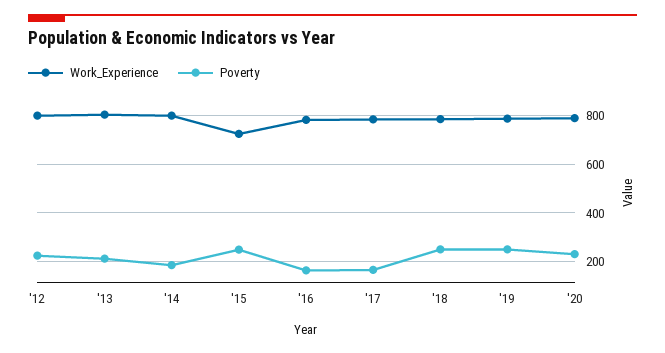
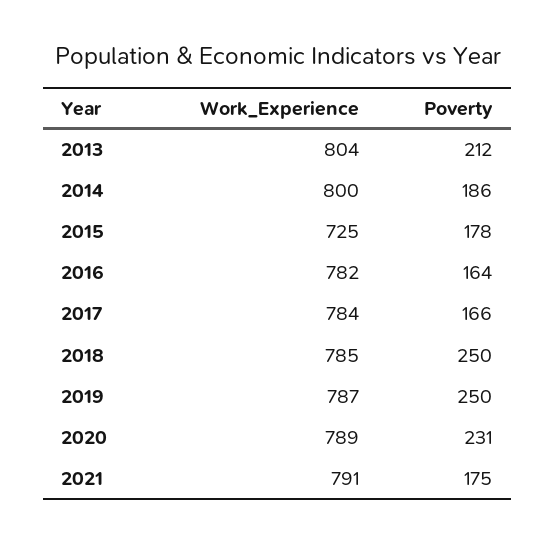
Work_Experience, '12: 800 -> none
Poverty, '12: 225 -> none
Poverty, '15: 250 -> 178
Work_Experience, 2021: none -> 791
Poverty, 2021: none -> 175

